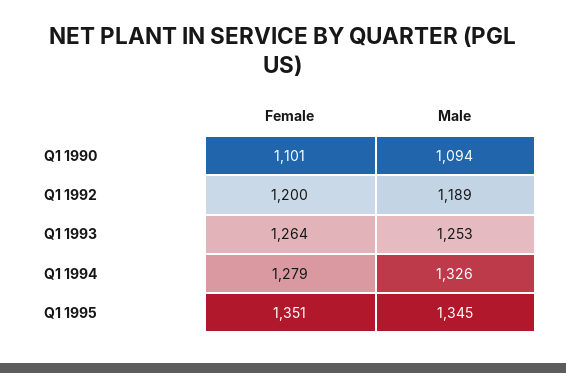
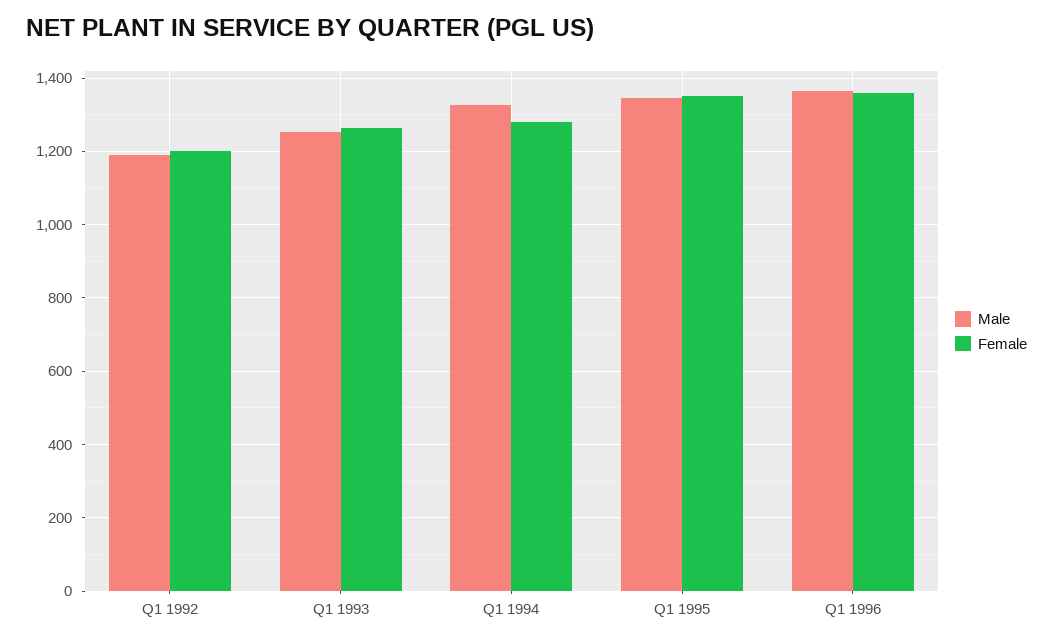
Female, Q1 1990: 1101 -> none
Male, Q1 1990: 1094 -> none
Male, Q1 1996: none -> 1360
Female, Q1 1996: none -> 1360

